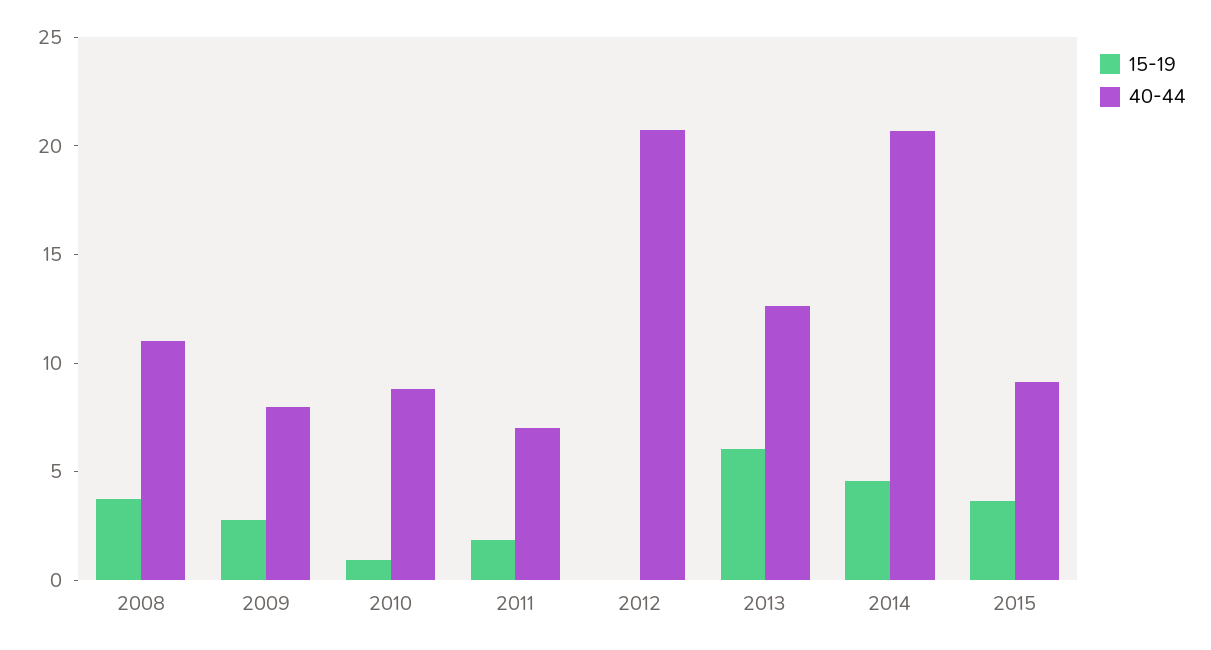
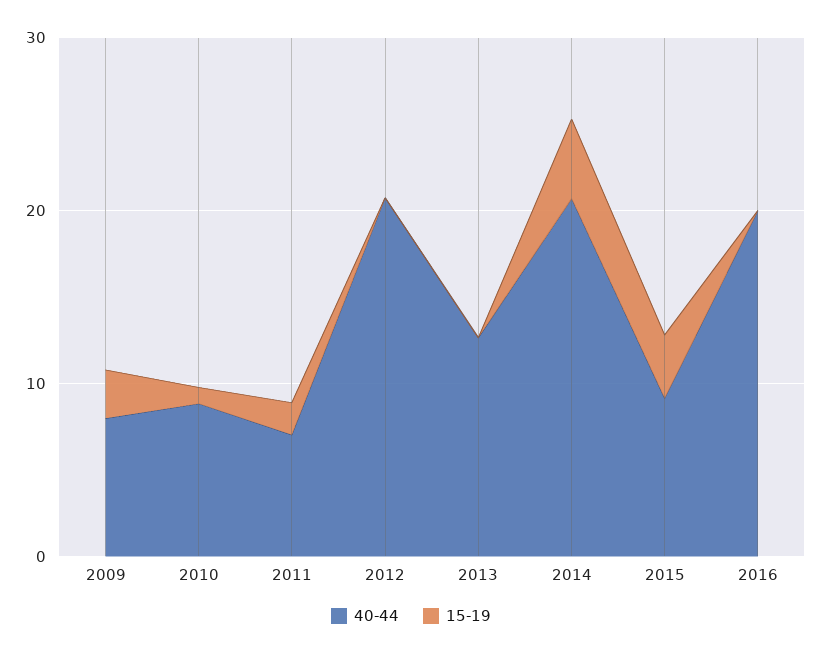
15-19, 2008: 4 -> none
40-44, 2008: 11 -> none
15-19, 2013: 6 -> 0
40-44, 2016: none -> 20
15-19, 2016: none -> 0

